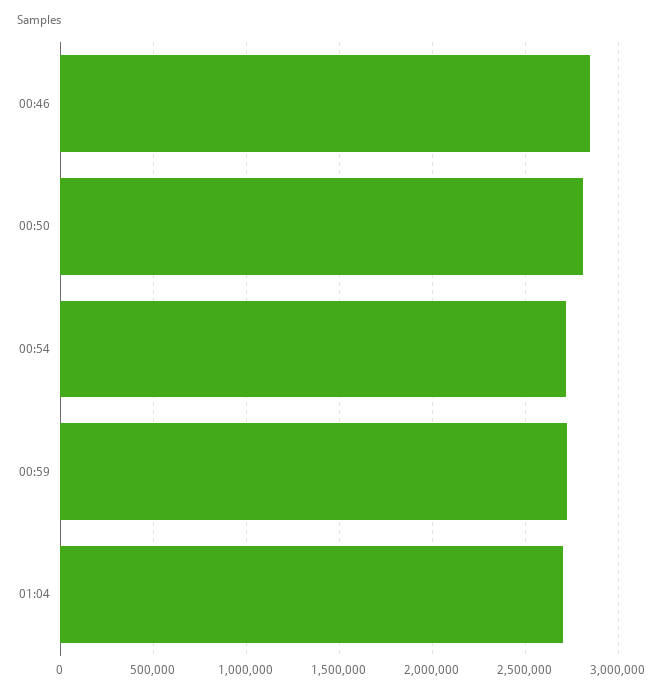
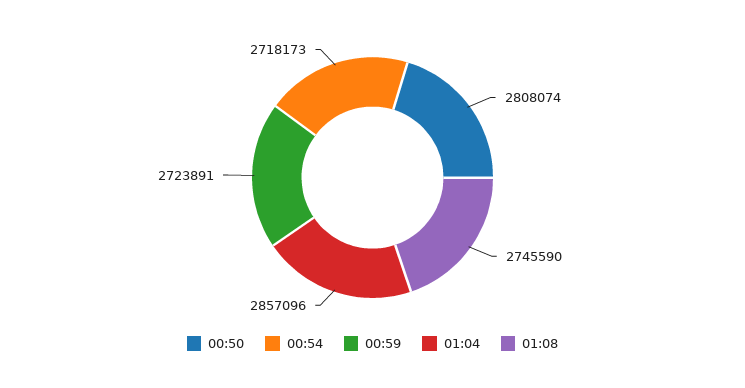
00:46: 2850000 -> none
01:04: 2700000 -> 2857096
01:08: none -> 2745590

